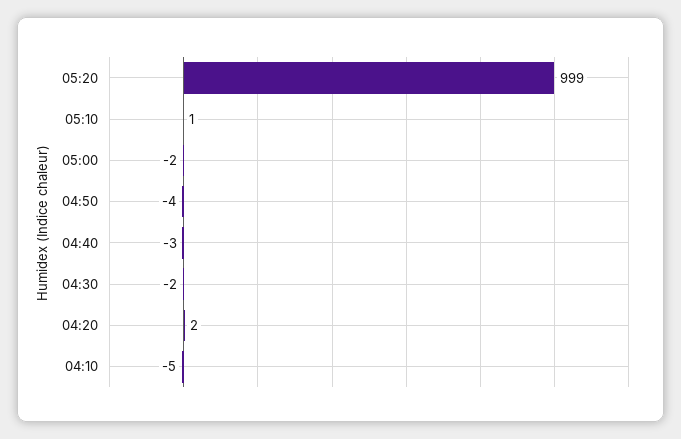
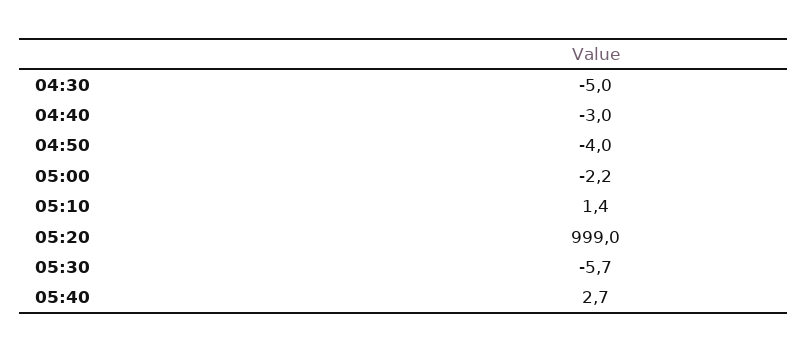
04:30: -2 -> -5
04:20: 2 -> none
04:10: -5 -> none
05:30: none -> -5.7
05:40: none -> 2.7

